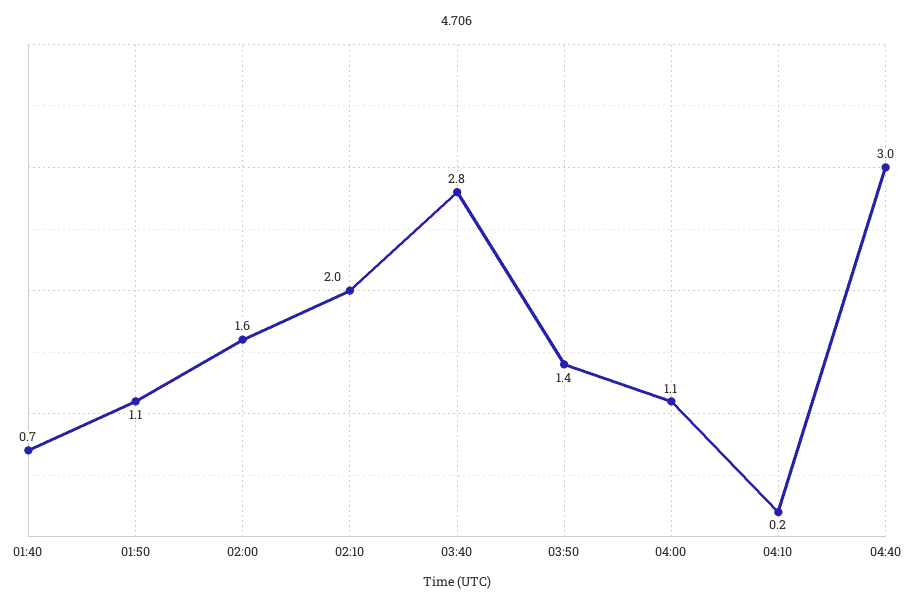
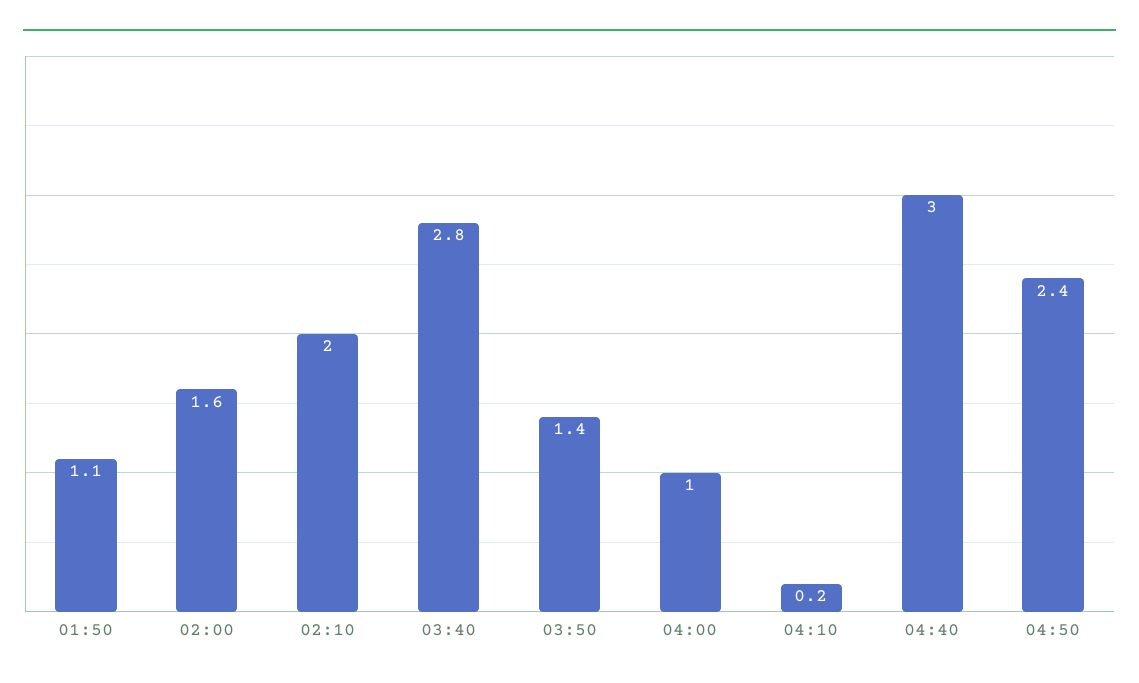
01:40: 0.7 -> none
04:00: 1.1 -> 1
04:50: none -> 2.4

